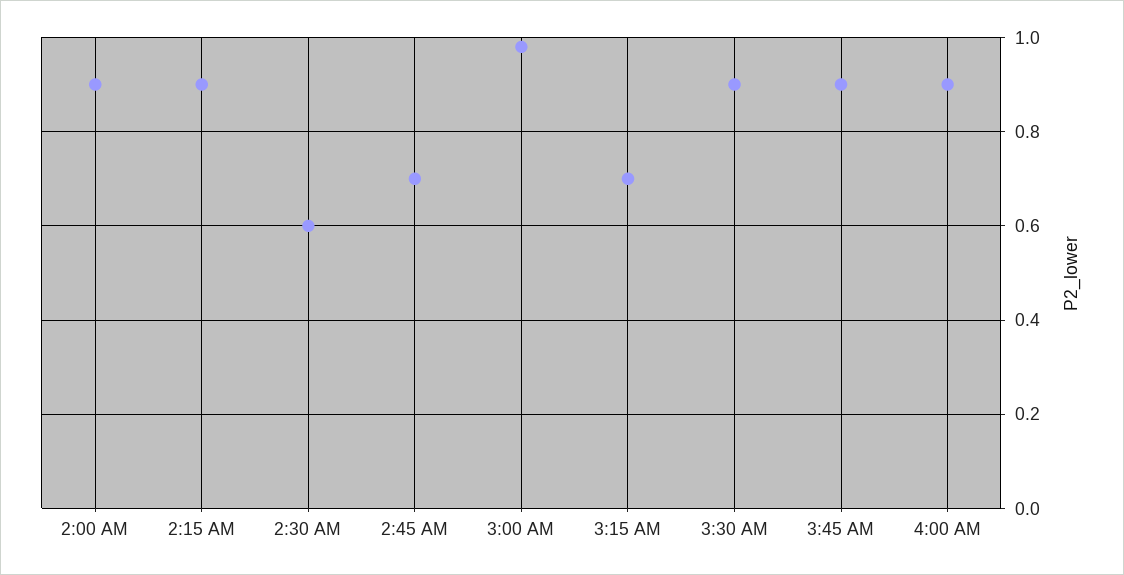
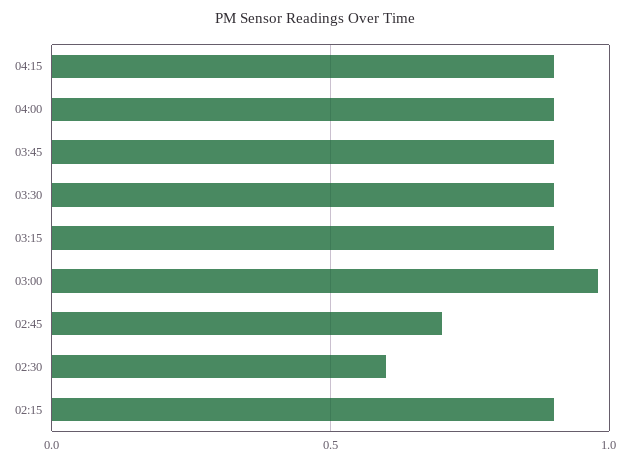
2:00 AM: 0.9 -> none
3:15 AM: 0.7 -> 0.9
04:15: none -> 0.9

